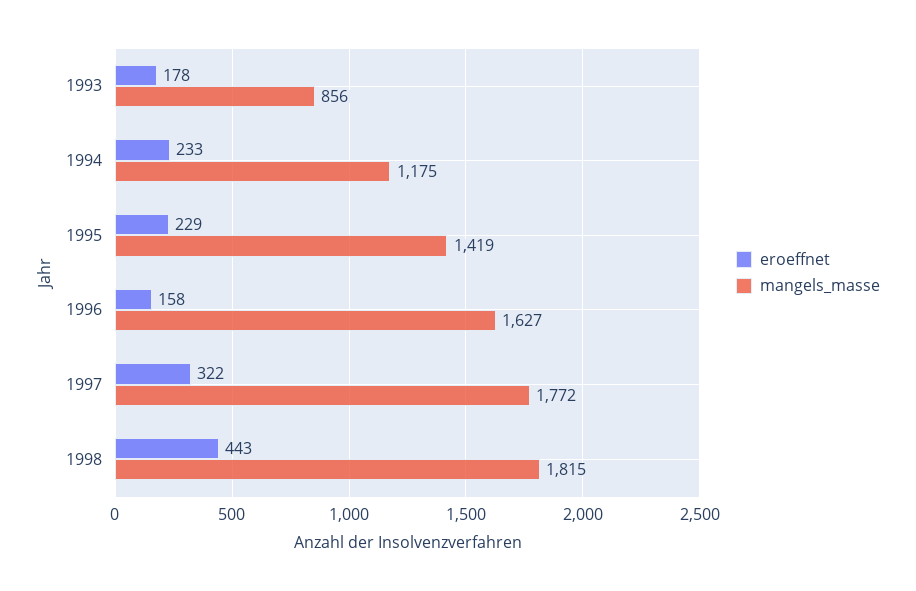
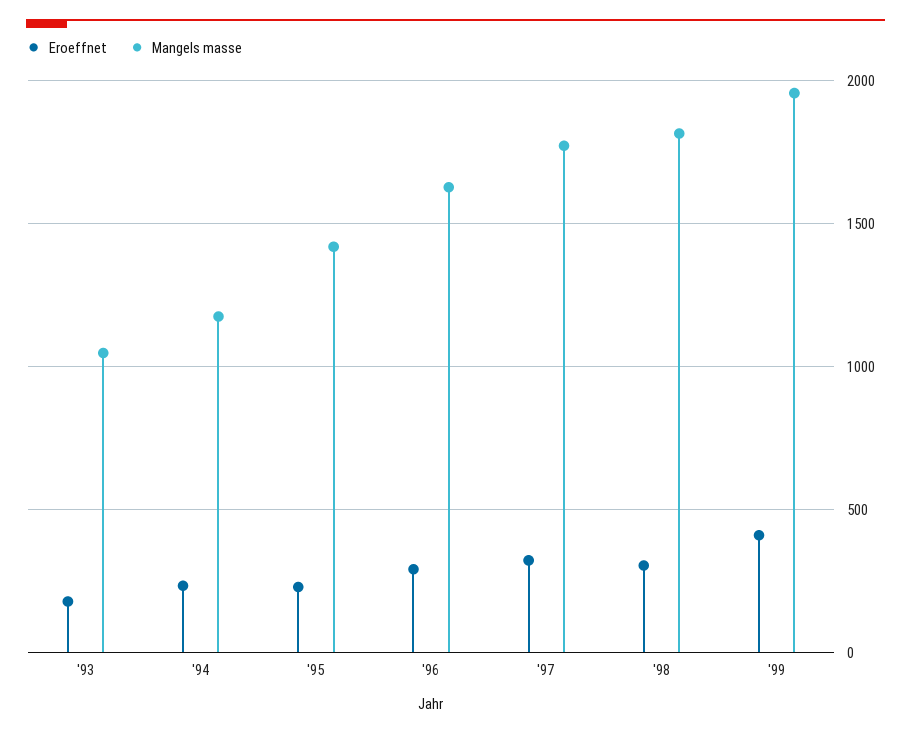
mangels_masse, 1993: 856 -> 1050
eroeffnet, 1996: 158 -> 300
eroeffnet, 1998: 443 -> 300
eroeffnet, '99: none -> 400
mangels_masse, '99: none -> 1950

